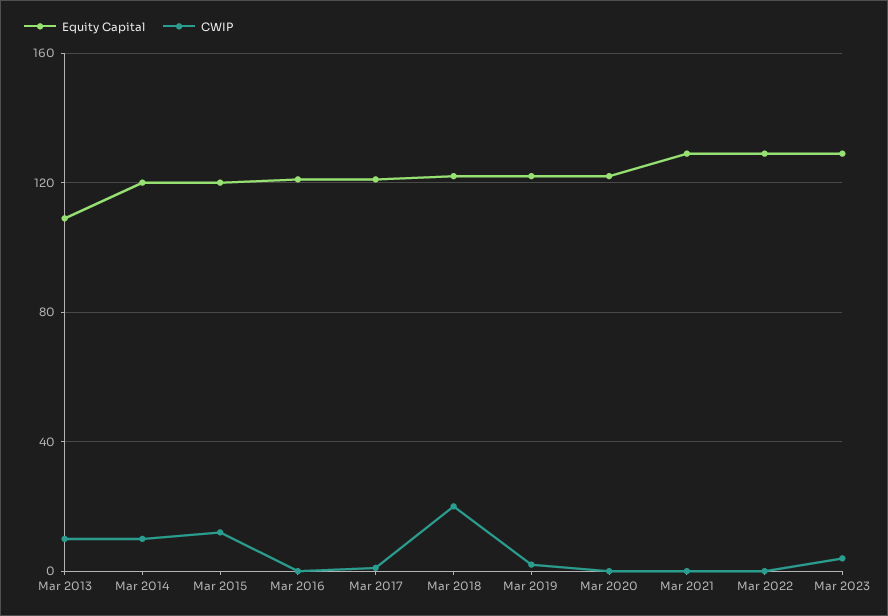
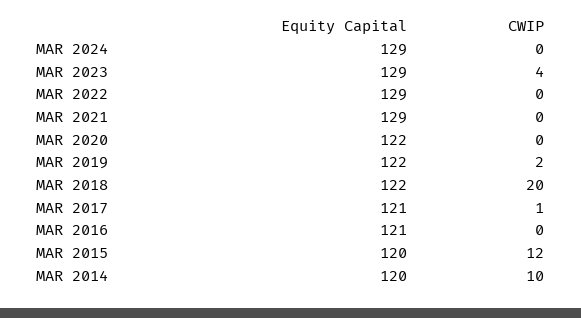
Equity Capital, Mar 2013: 110 -> none
CWIP, Mar 2013: 10 -> none
Equity Capital, MAR 2024: none -> 129
CWIP, MAR 2024: none -> 0

